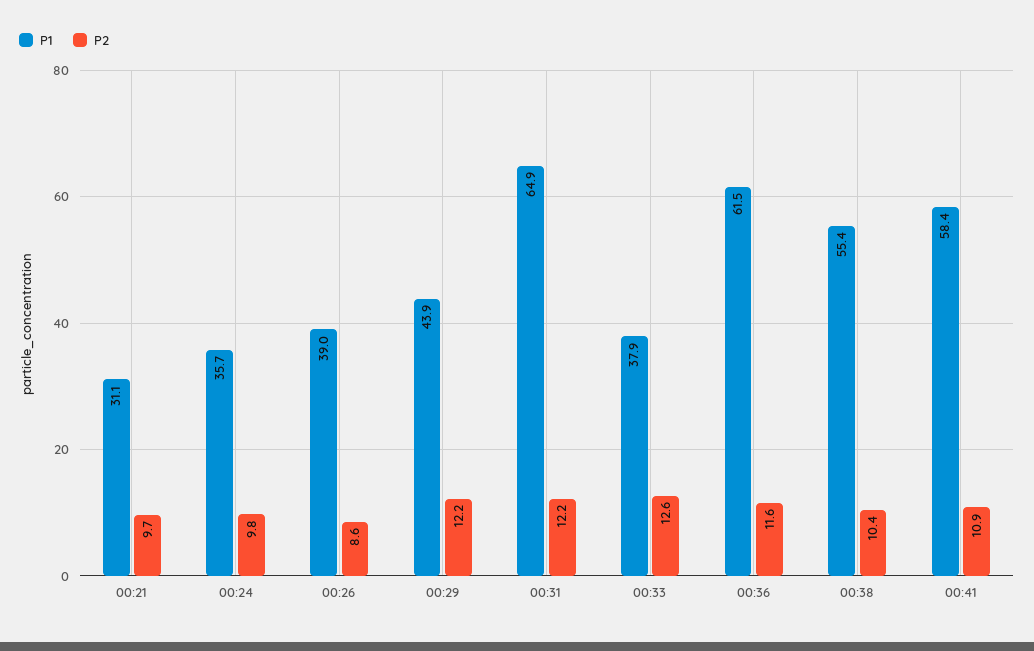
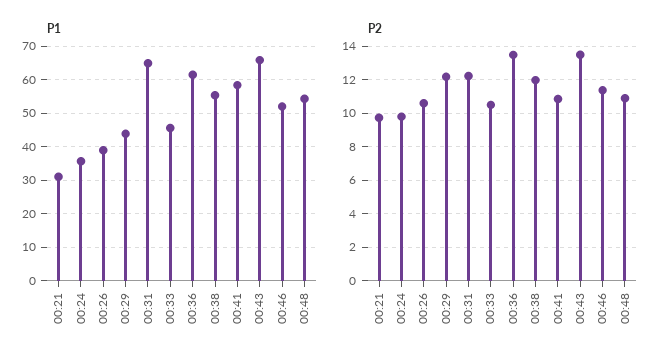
P2, 00:26: 8.6 -> 10.5
P1, 00:33: 37.9 -> 46
P2, 00:33: 12.6 -> 10.5
P2, 00:36: 11.6 -> 13.5
P2, 00:38: 10.4 -> 12
P1, 00:43: none -> 66
P1, 00:46: none -> 52
P1, 00:48: none -> 54
P2, 00:43: none -> 13.5
P2, 00:46: none -> 11.5
P2, 00:48: none -> 11

